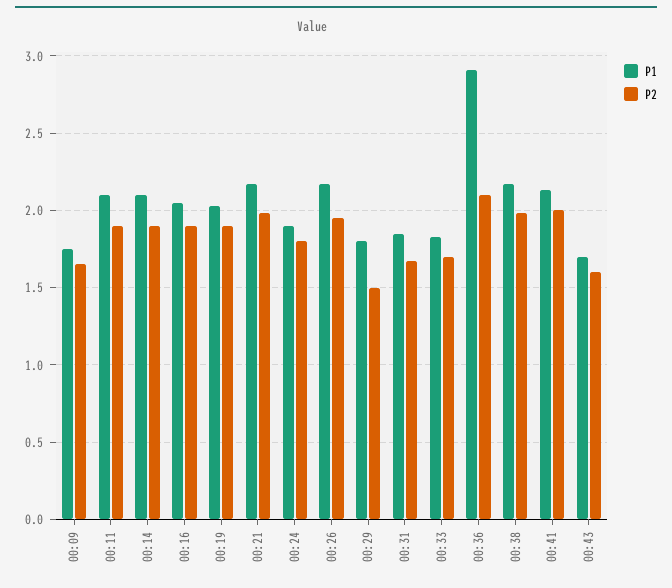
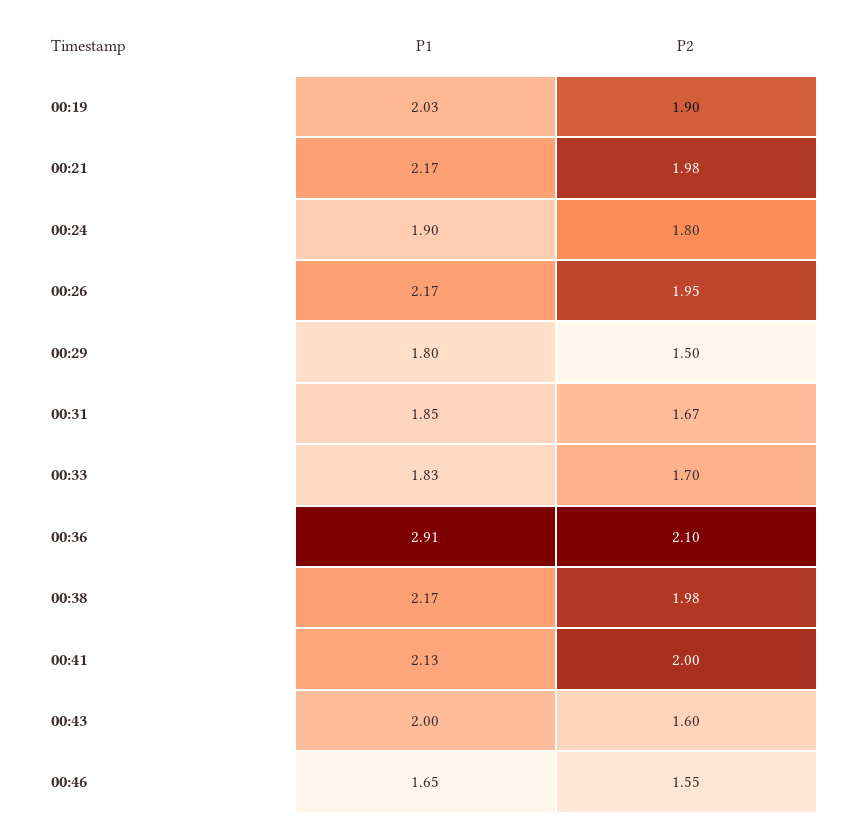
P1, 00:09: 1.75 -> none
P2, 00:09: 1.65 -> none
P1, 00:11: 2.1 -> none
P2, 00:11: 1.9 -> none
P1, 00:14: 2.1 -> none
P2, 00:14: 1.9 -> none
P1, 00:16: 2.05 -> none
P2, 00:16: 1.9 -> none
P1, 00:43: 1.7 -> 2
P1, 00:46: none -> 1.65
P2, 00:46: none -> 1.55

